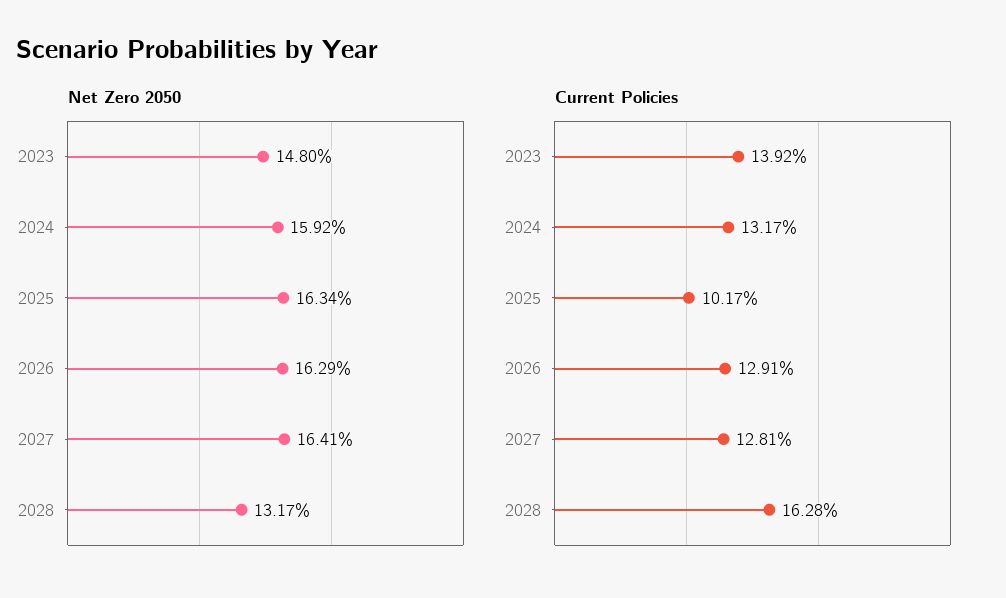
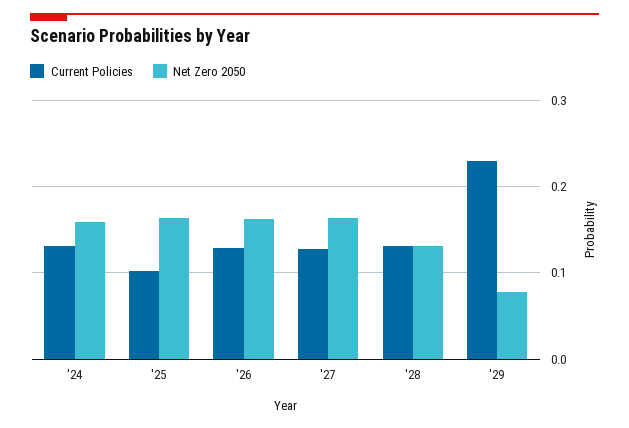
Net Zero 2050, 2023: 0.148 -> none
Current Policies, 2023: 0.1392 -> none
Current Policies, 2028: 0.1628 -> 0.13
Current Policies, '29: none -> 0.23
Net Zero 2050, '29: none -> 0.08

